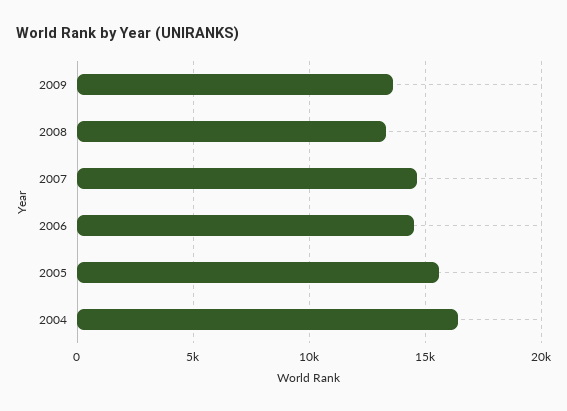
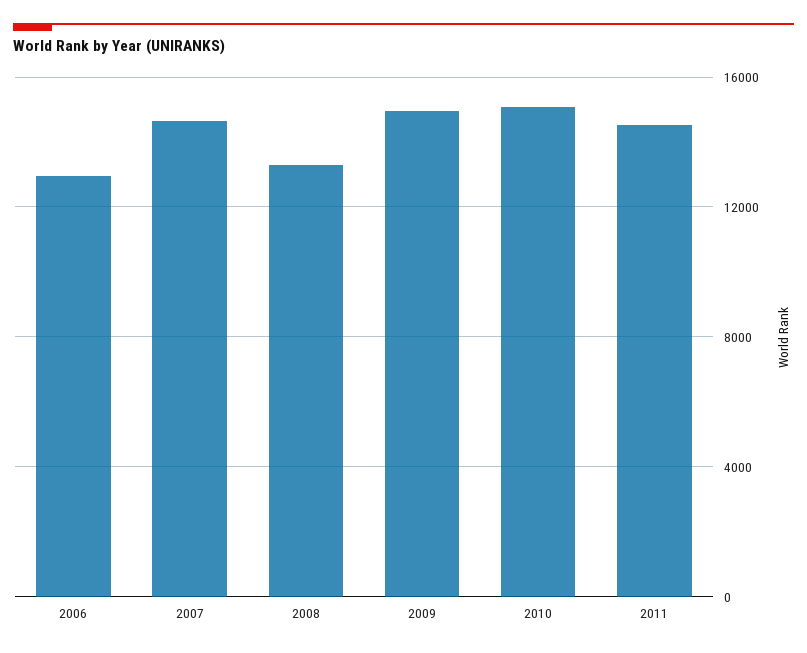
2009: 13500 -> 15000
2006: 14500 -> 13000
2005: 15500 -> none
2004: 16500 -> none
2010: none -> 15000
2011: none -> 14500

